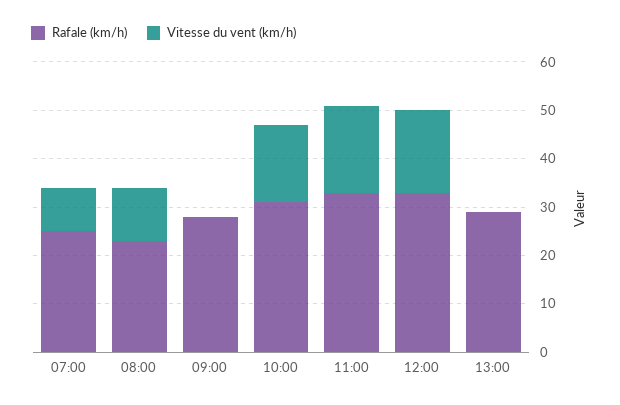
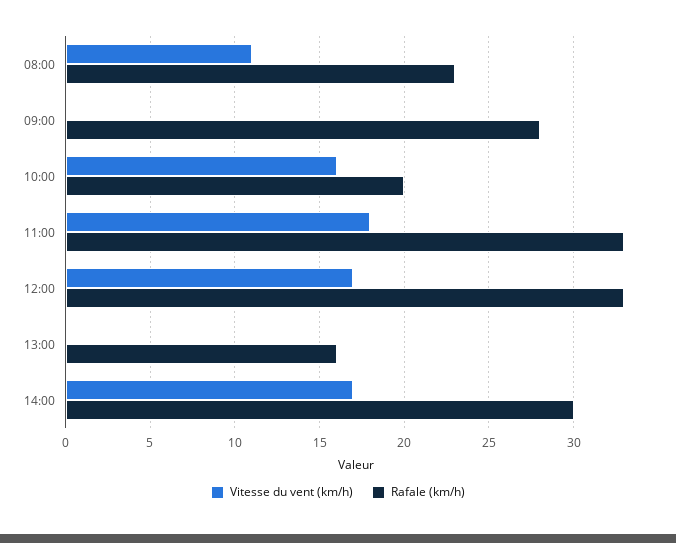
Rafale (km/h), 07:00: 25 -> none
Vitesse du vent (km/h), 07:00: 10 -> none
Rafale (km/h), 10:00: 30 -> 20
Rafale (km/h), 13:00: 30 -> 16
Vitesse du vent (km/h), 14:00: none -> 17
Rafale (km/h), 14:00: none -> 30

